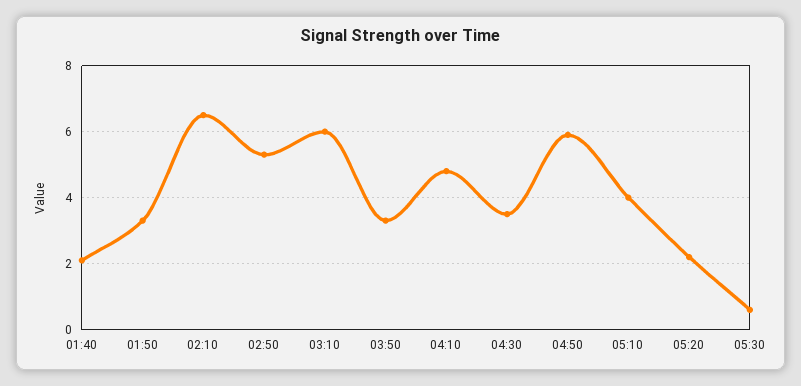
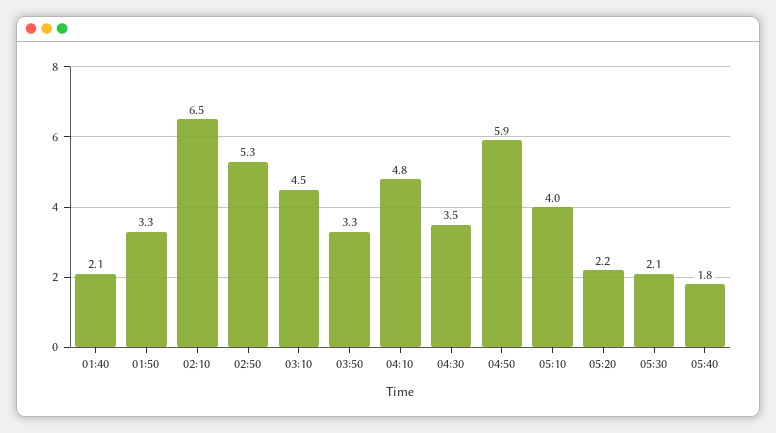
03:10: 6 -> 4.5
05:30: 0.5 -> 2.1
05:40: none -> 1.8

